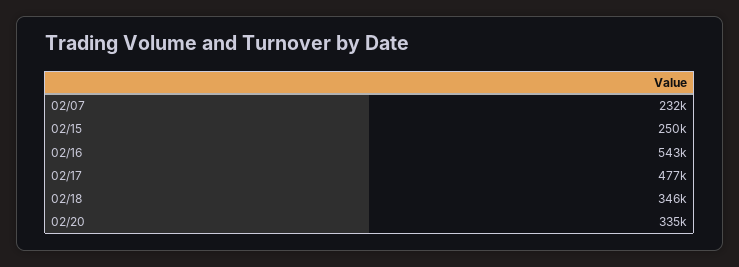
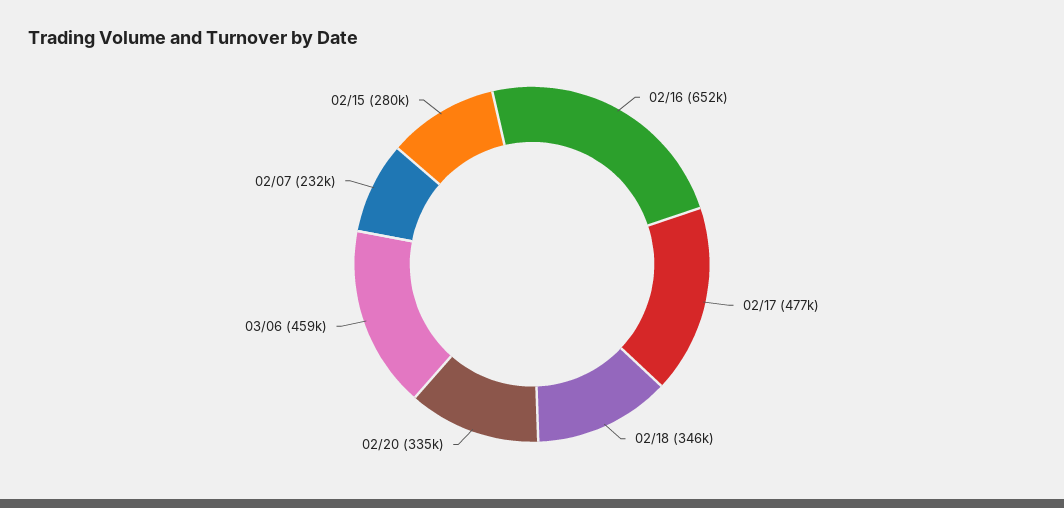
02/15: 250000 -> 280000
02/16: 543000 -> 652000
03/06: none -> 459000

